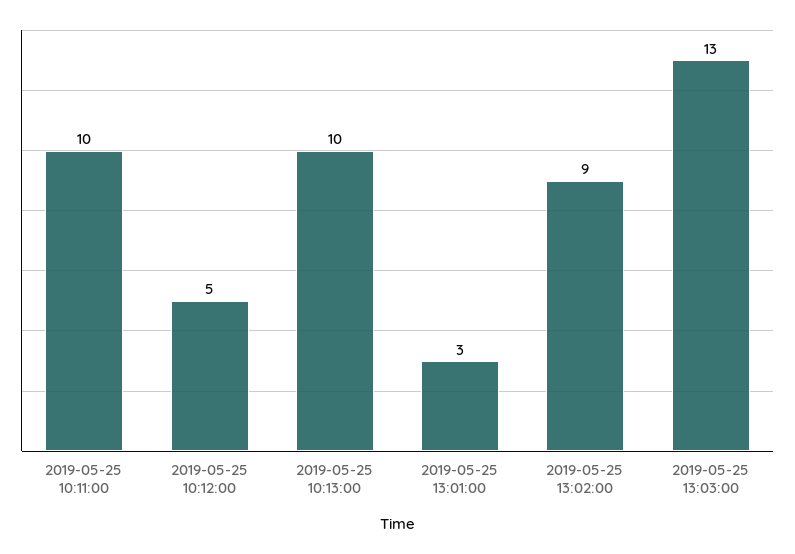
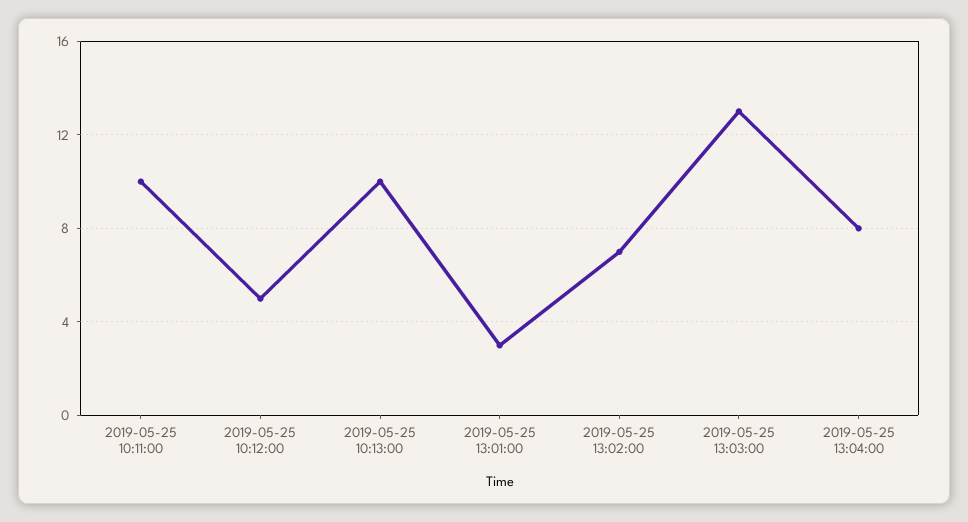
2019-05-25 13:02:00: 9 -> 7
2019-05-25 13:04:00: none -> 8

